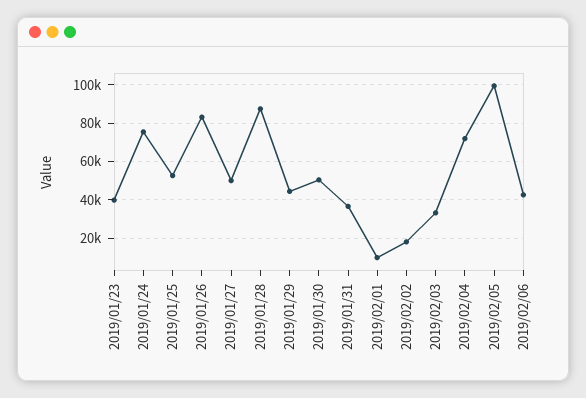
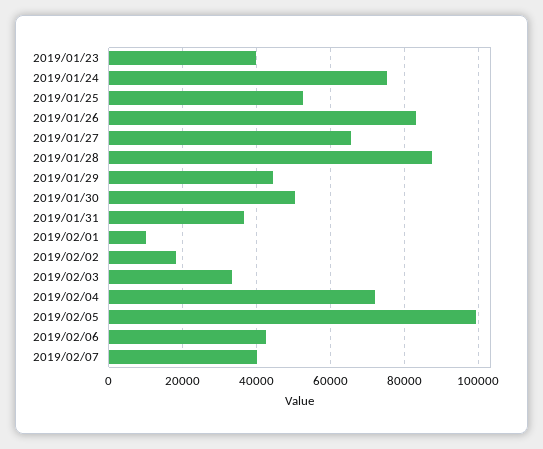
2019/01/27: 50000 -> 66000
2019/02/07: none -> 40000

